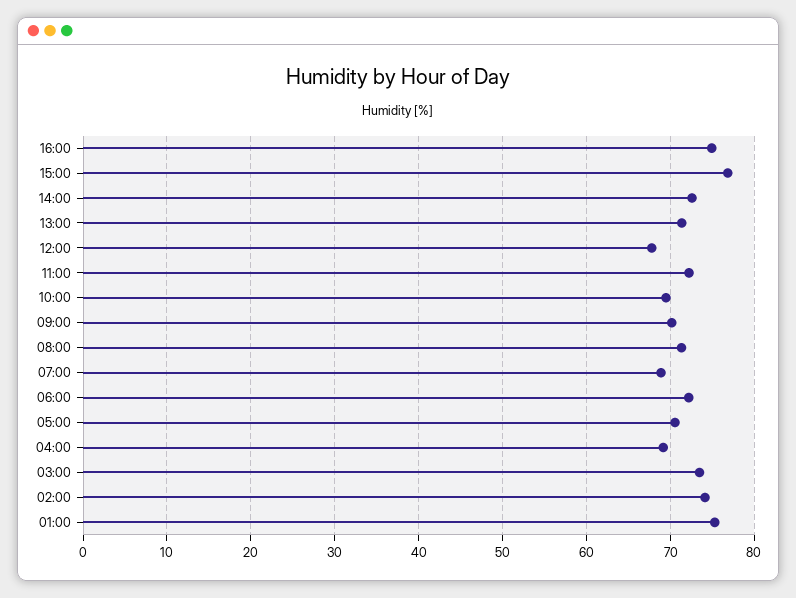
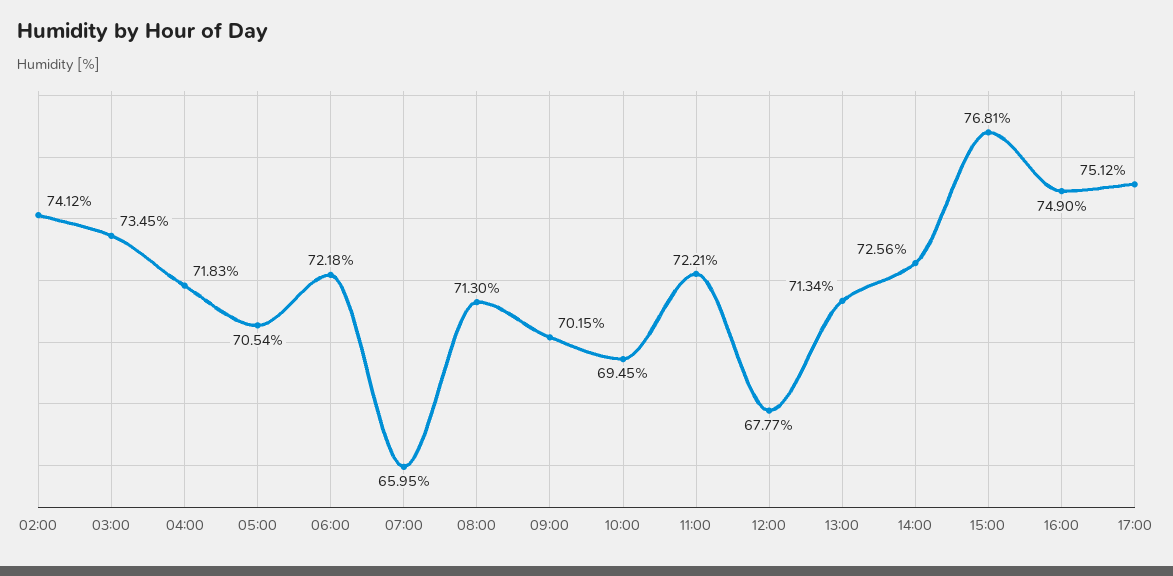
07:00: 69 -> 65.95
04:00: 69 -> 71.83
01:00: 75 -> none
17:00: none -> 75.12

